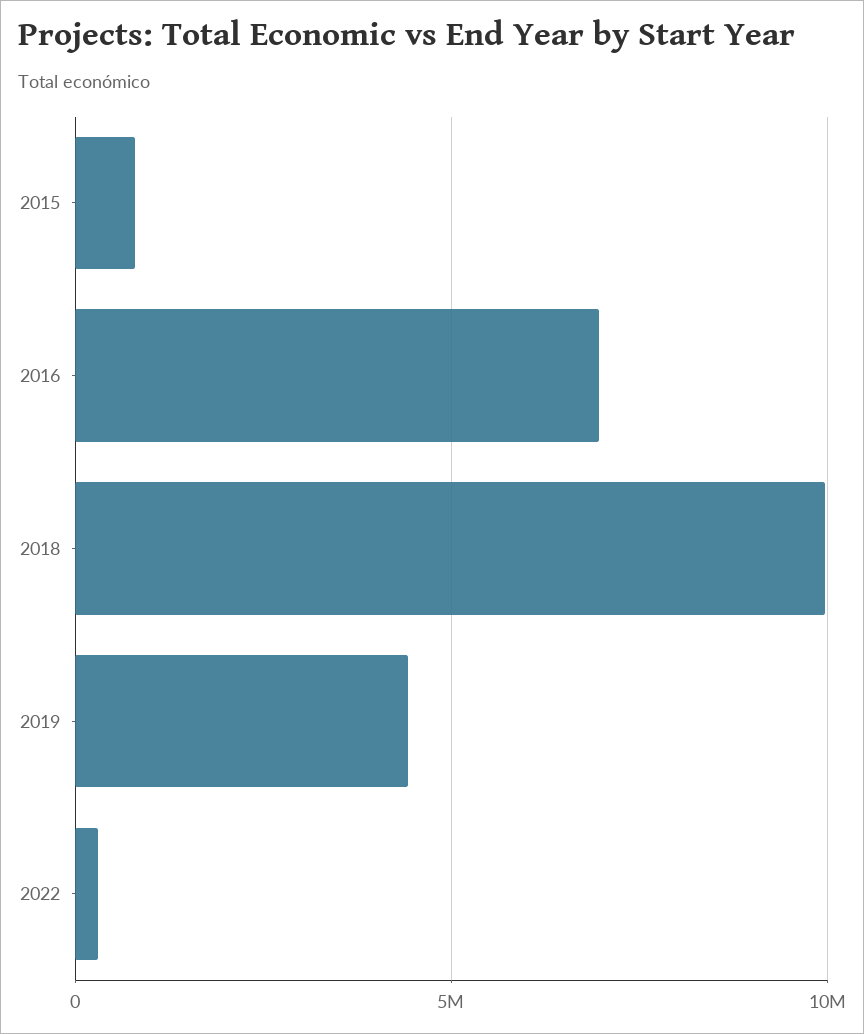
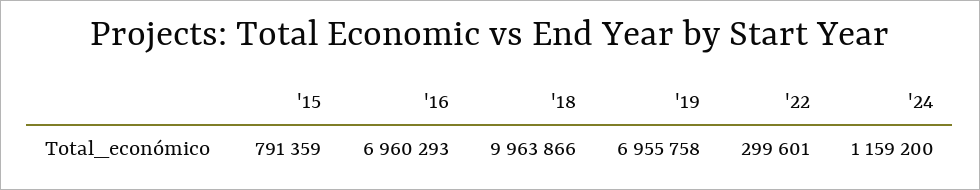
2019: 4500000 -> 6955758
'24: none -> 1159200

